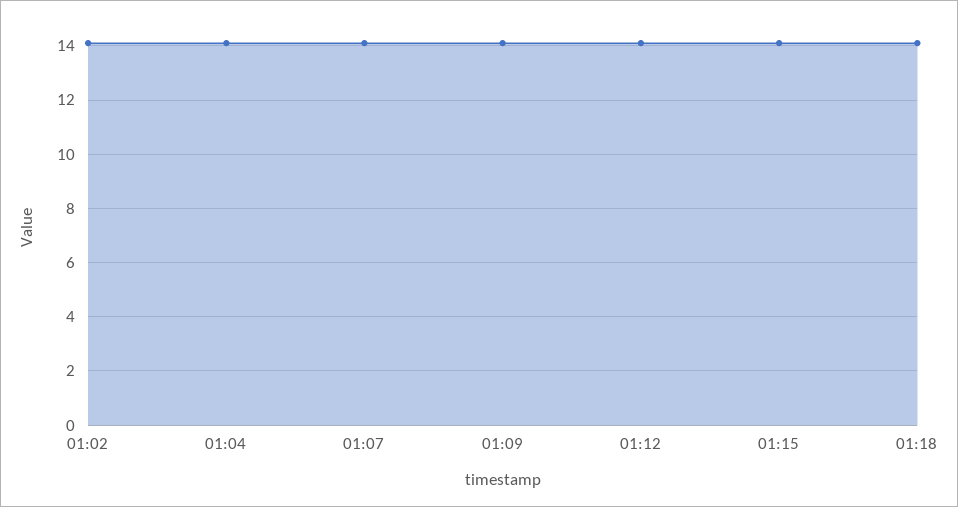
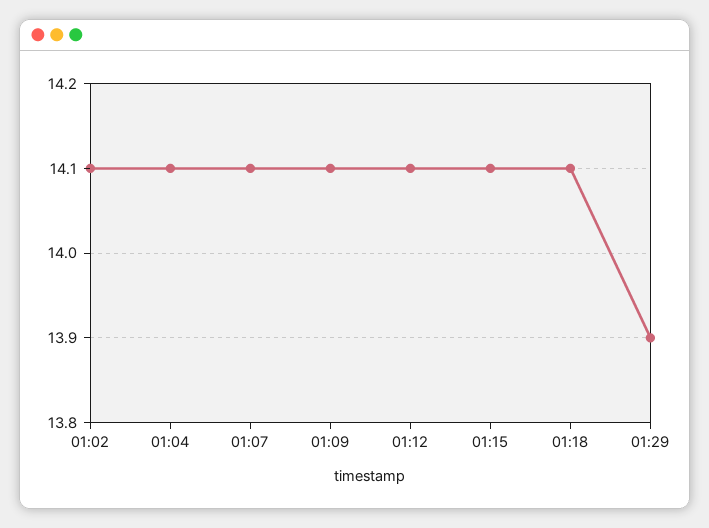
01:29: none -> 13.9

